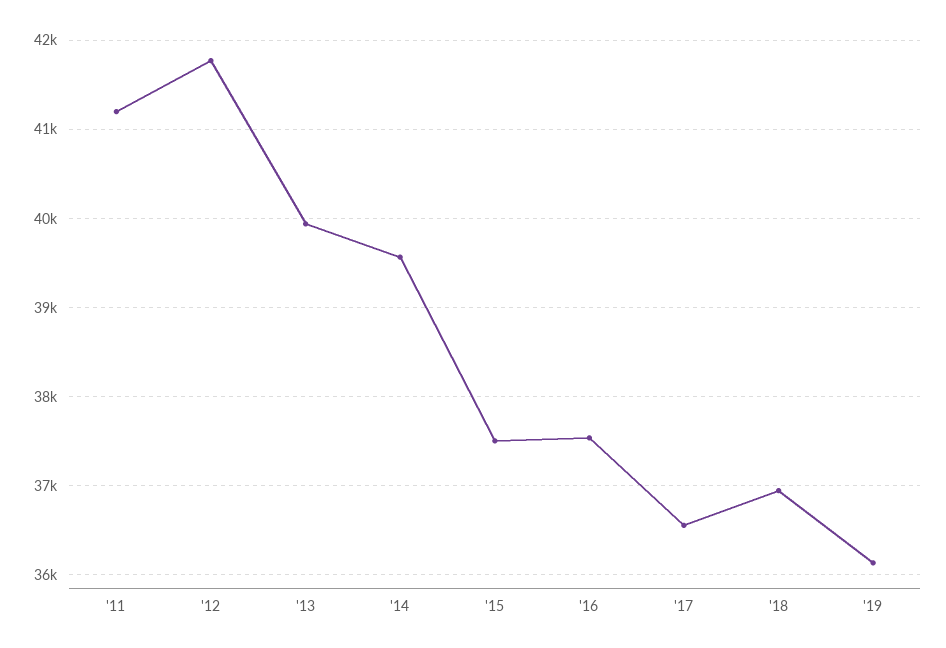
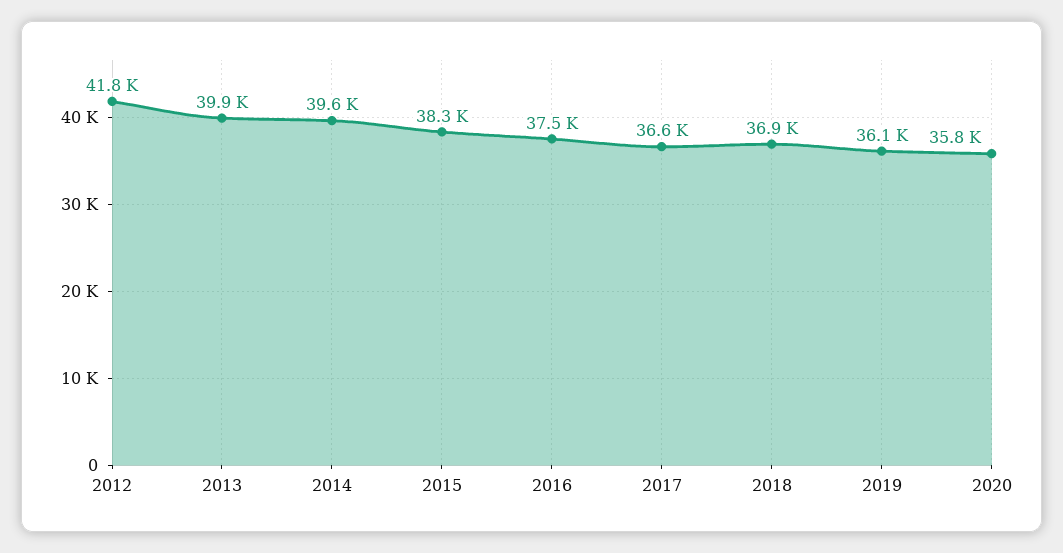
'11: 41200 -> none
'15: 37500 -> 38300
2020: none -> 35800

